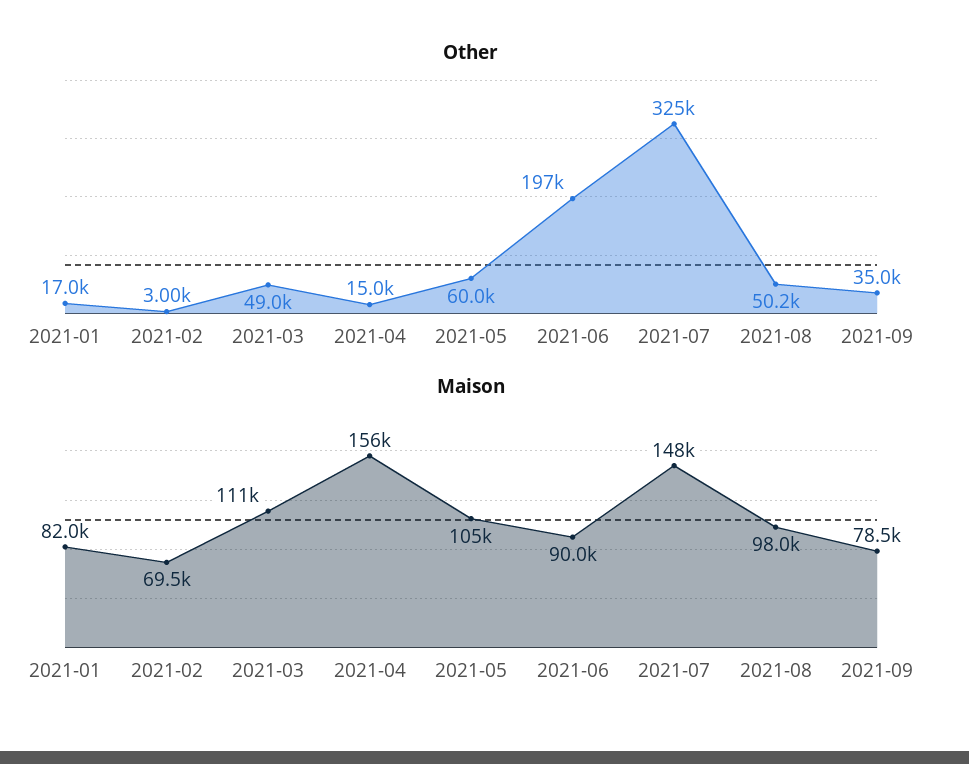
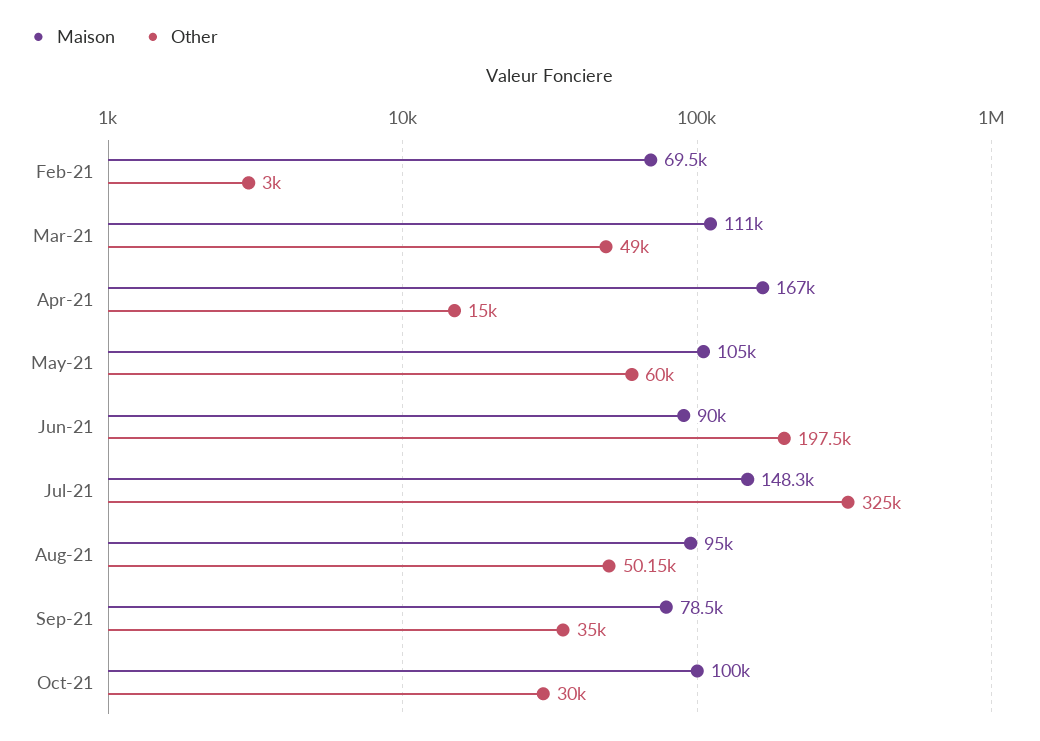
Other, 2021-01: 17000 -> none
Maison, 2021-01: 82000 -> none
Maison, 2021-04: 156000 -> 167000
Maison, 2021-08: 98000 -> 95000
Maison, Oct-21: none -> 100000
Other, Oct-21: none -> 30000

